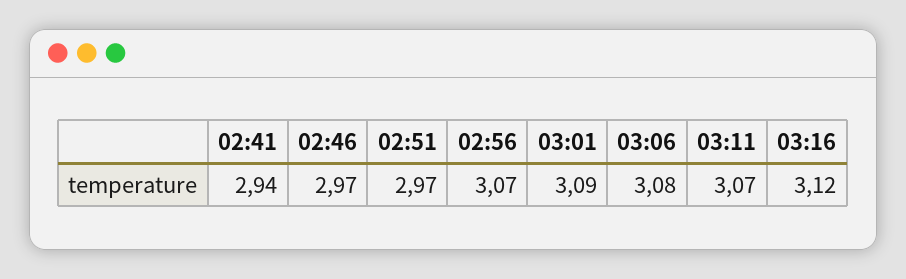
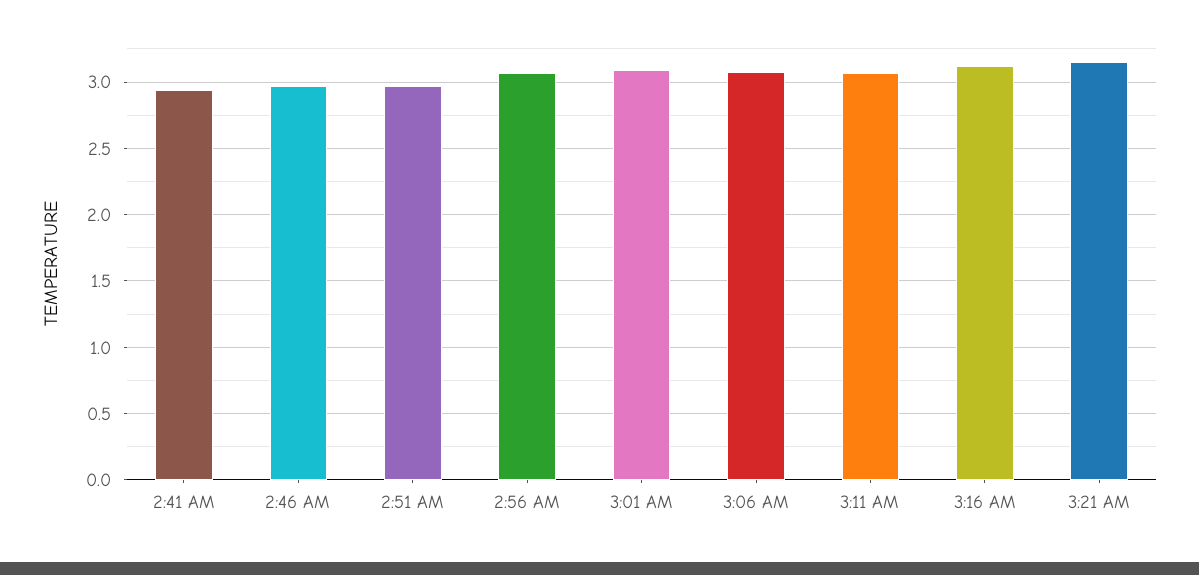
3:21 AM: none -> 3.15

